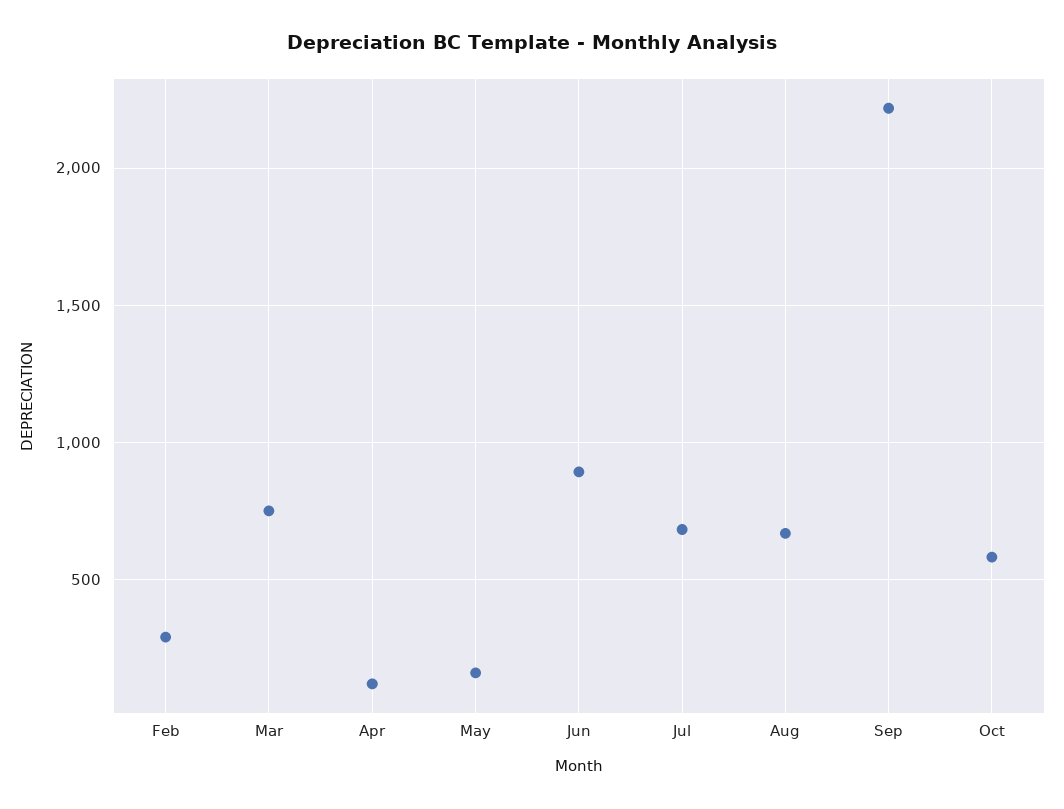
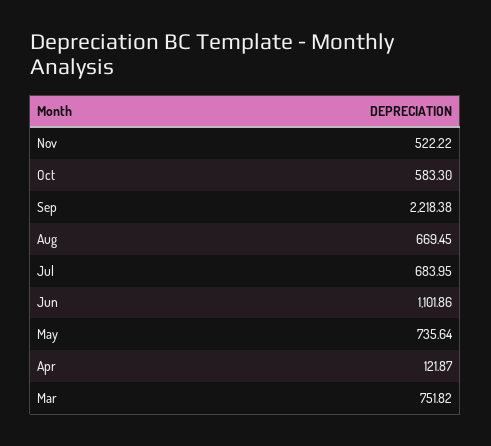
Feb: 300 -> none
May: 150 -> 735.64
Jun: 900 -> 1101.86
Nov: none -> 522.22

